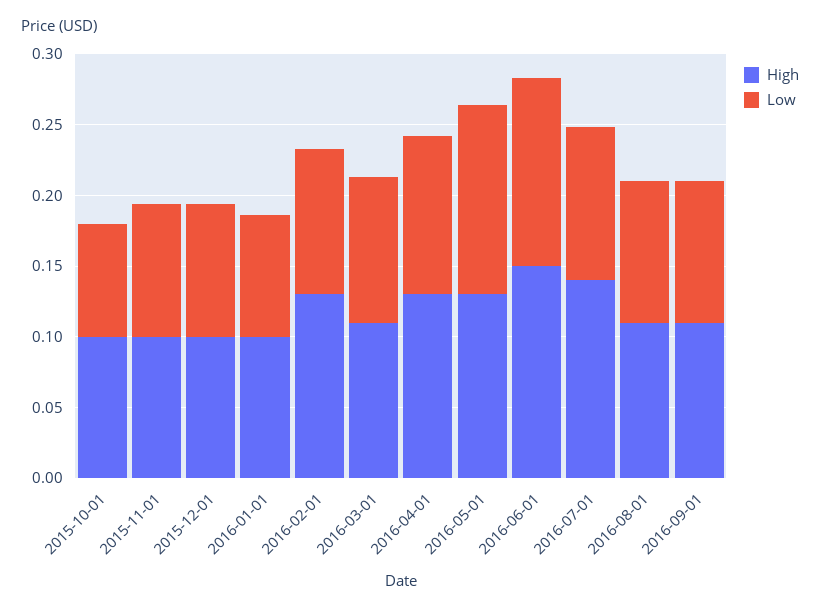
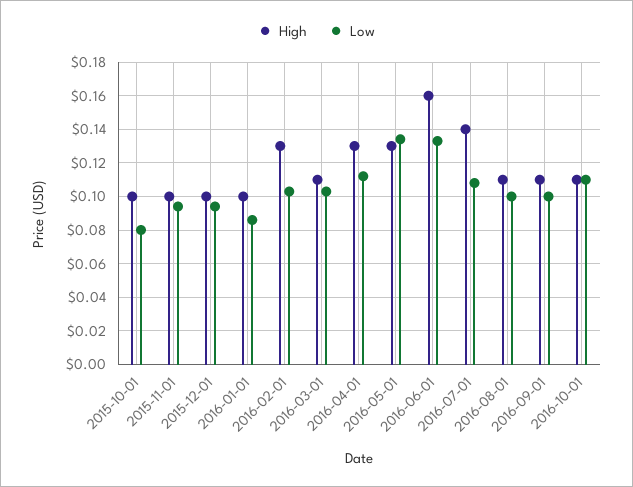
High, 2016-06-01: 0.15 -> 0.16
High, 2016-10-01: none -> 0.11
Low, 2016-10-01: none -> 0.11

